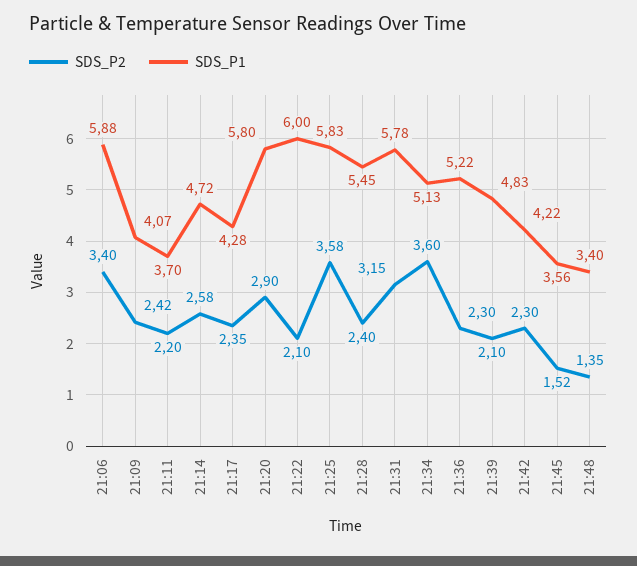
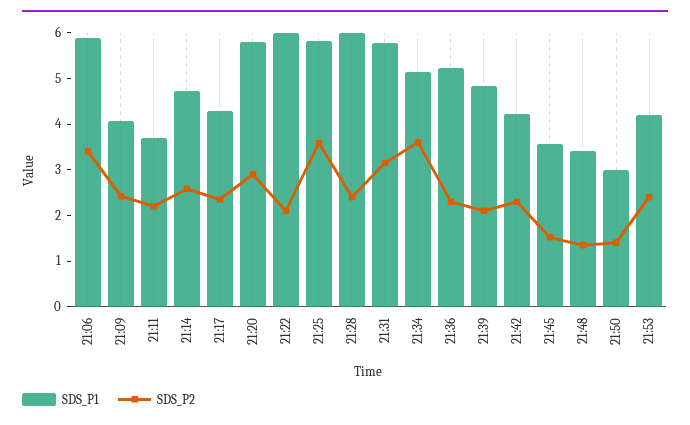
SDS_P1, 21:28: 5.45 -> 6
SDS_P1, 21:50: none -> 3
SDS_P2, 21:50: none -> 1.4
SDS_P1, 21:53: none -> 4.2
SDS_P2, 21:53: none -> 2.4

